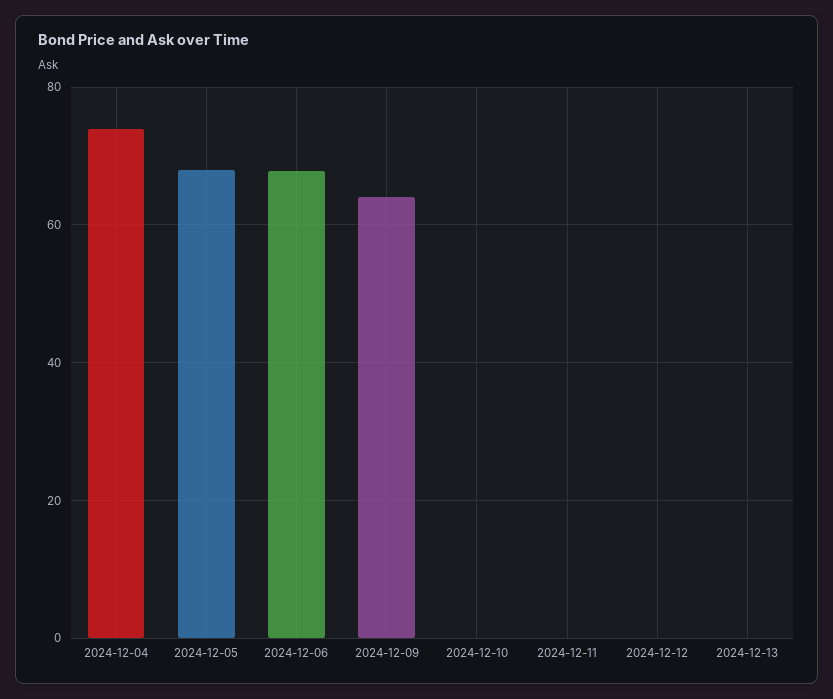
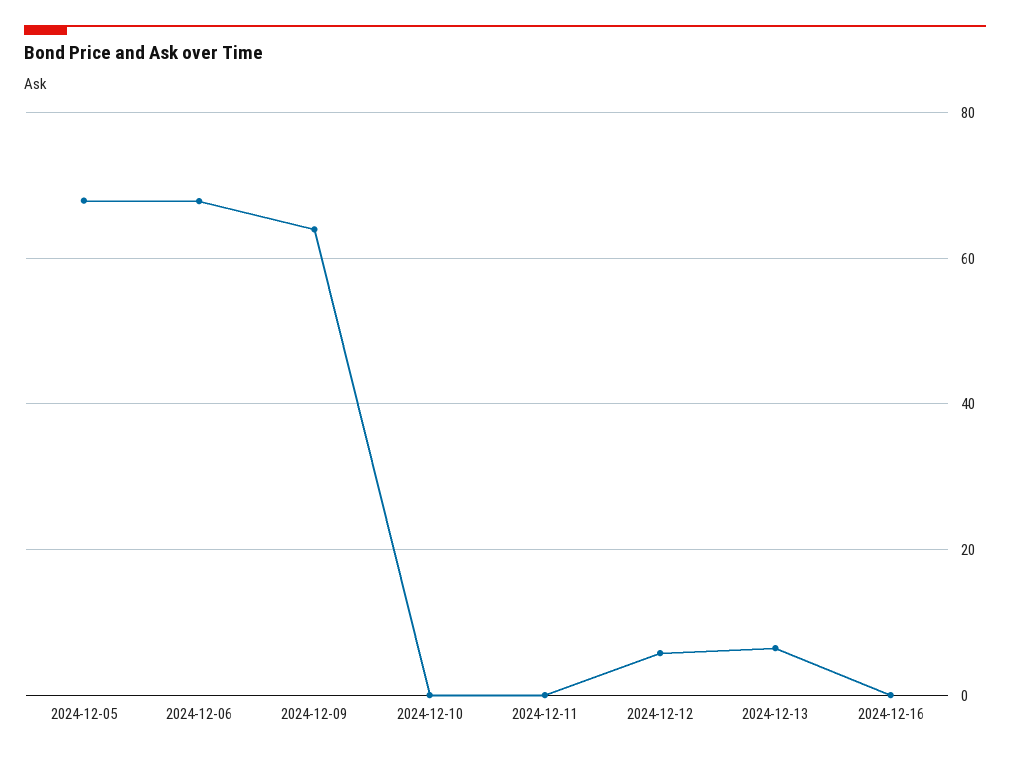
2024-12-04: 74 -> none
2024-12-12: 0 -> 6
2024-12-13: 0 -> 6
2024-12-16: none -> 0

